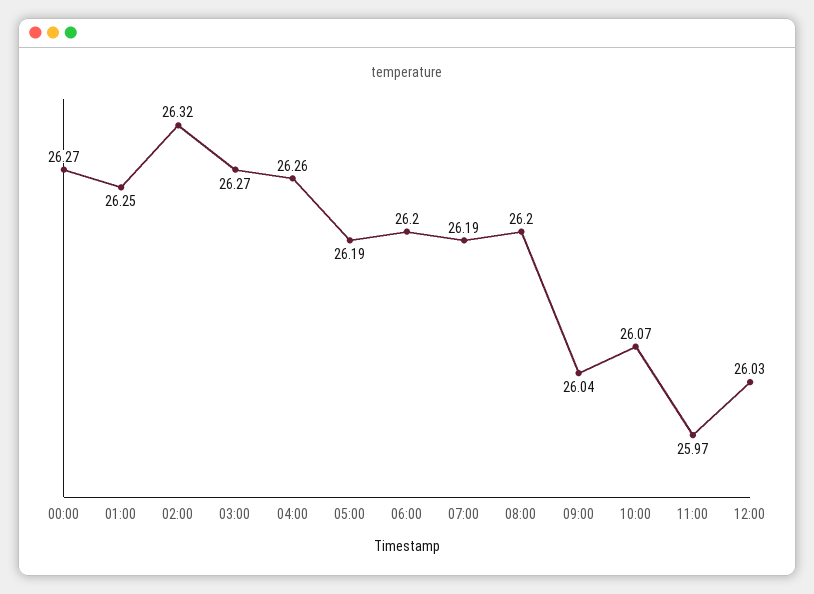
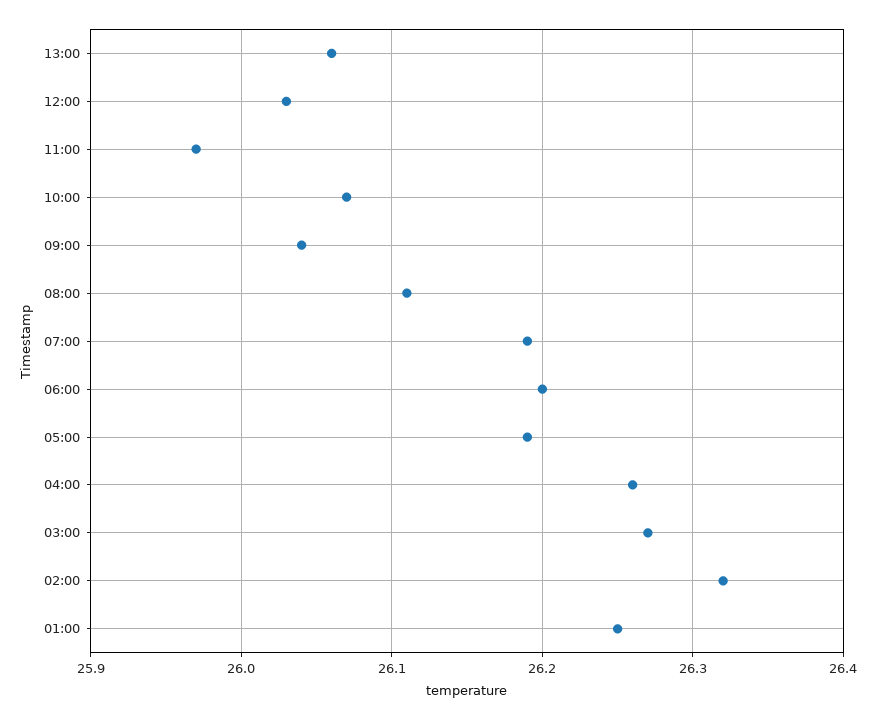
00:00: 26.27 -> none
08:00: 26.2 -> 26.11
13:00: none -> 26.06

